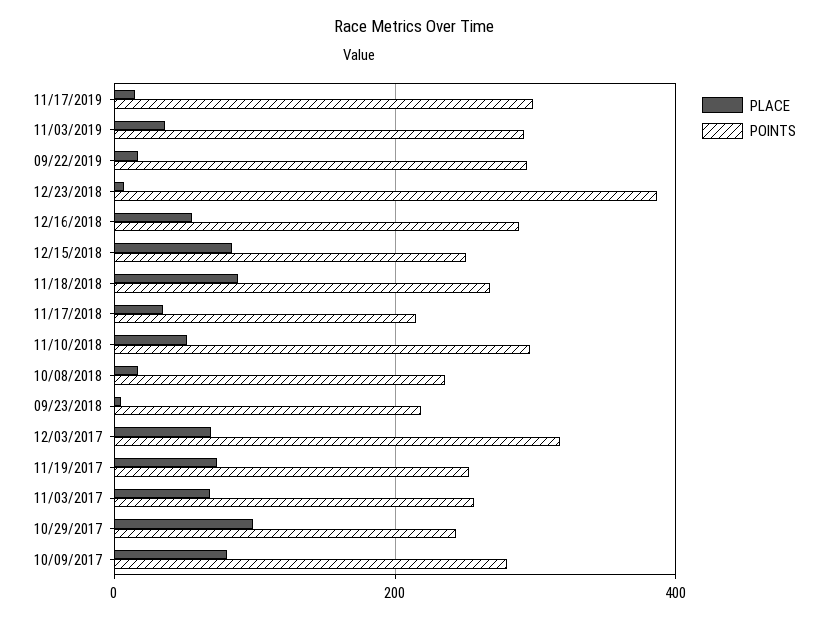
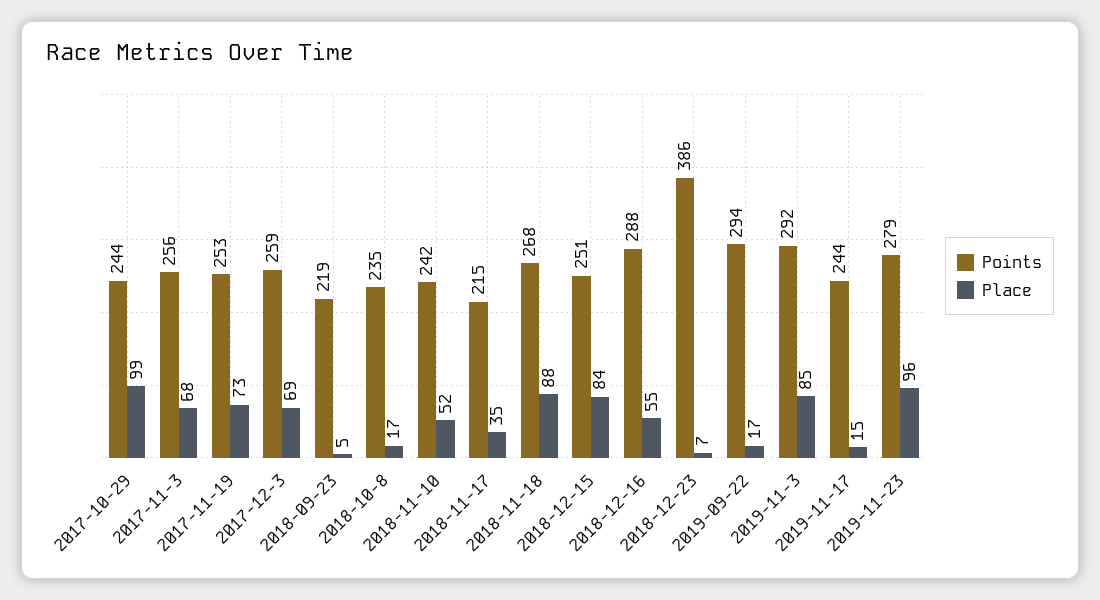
POINTS, 11/17/2019: 300 -> 244
PLACE, 11/03/2019: 40 -> 85
POINTS, 11/10/2018: 300 -> 242
POINTS, 12/03/2017: 320 -> 259
PLACE, 10/09/2017: 80 -> none
POINTS, 10/09/2017: 280 -> none
POINTS, 2019-11-23: none -> 279
PLACE, 2019-11-23: none -> 96

